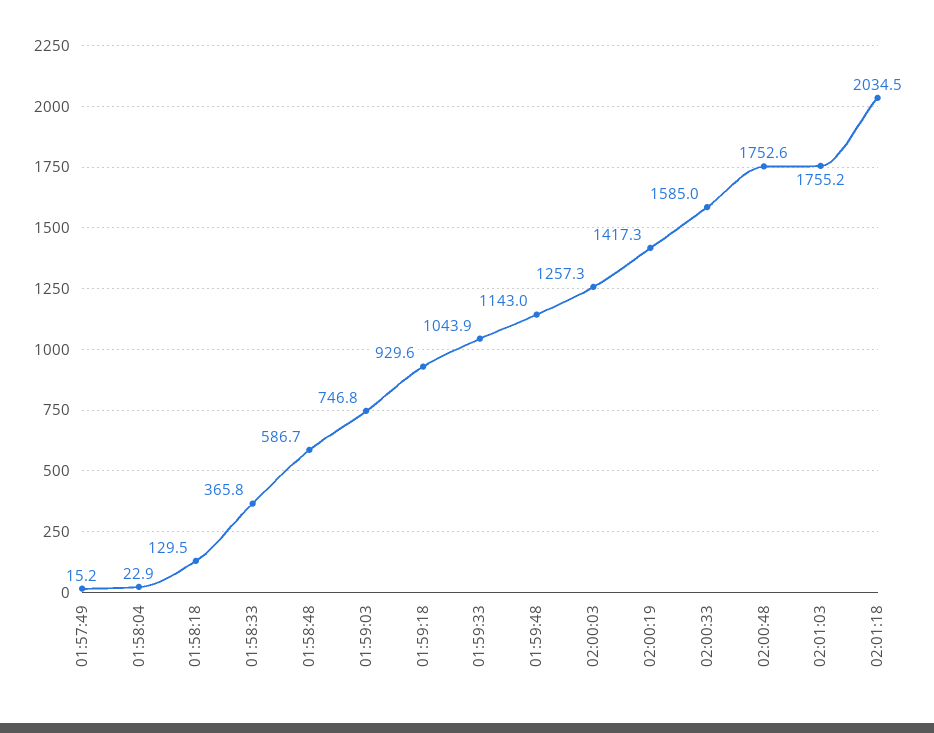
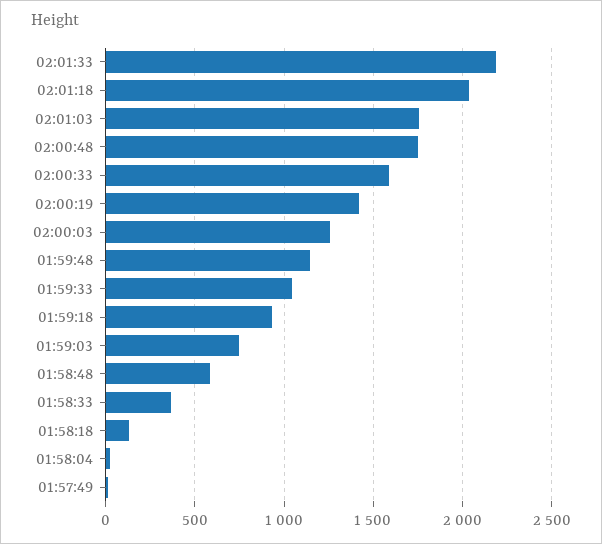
02:01:33: none -> 2200

